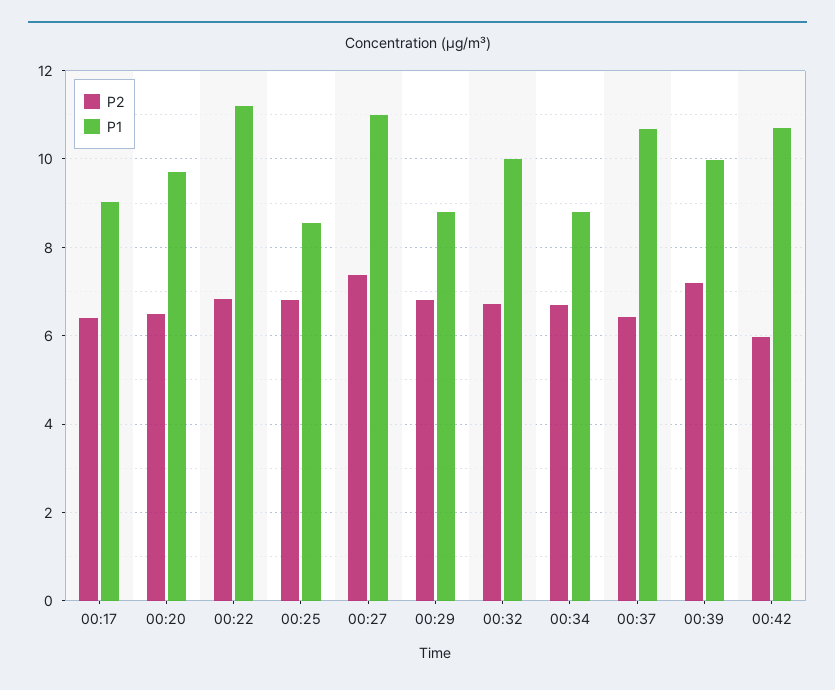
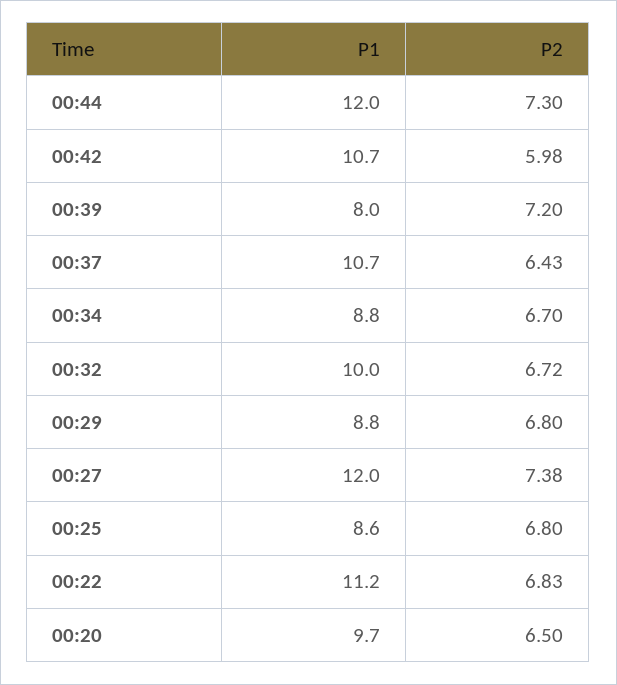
P2, 00:17: 6.4 -> none
P1, 00:17: 9 -> none
P1, 00:27: 11 -> 12
P1, 00:39: 10 -> 8
P1, 00:44: none -> 12
P2, 00:44: none -> 7.3

